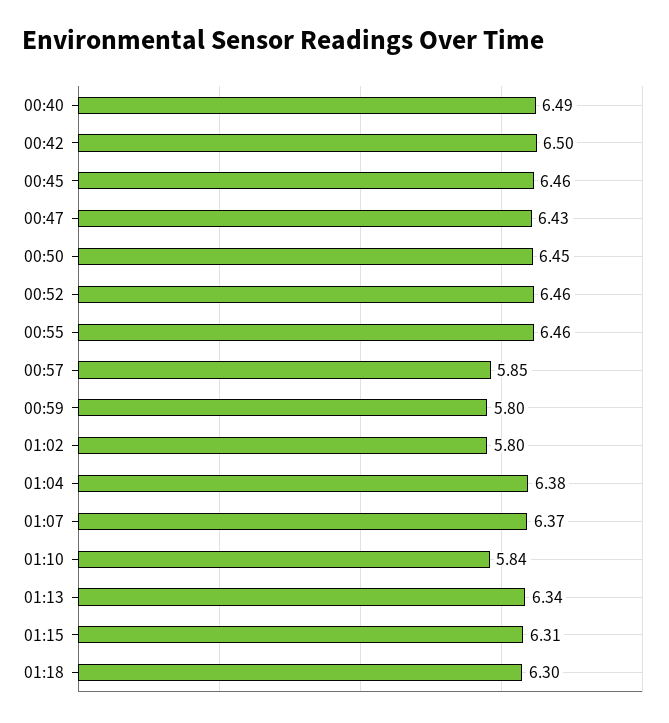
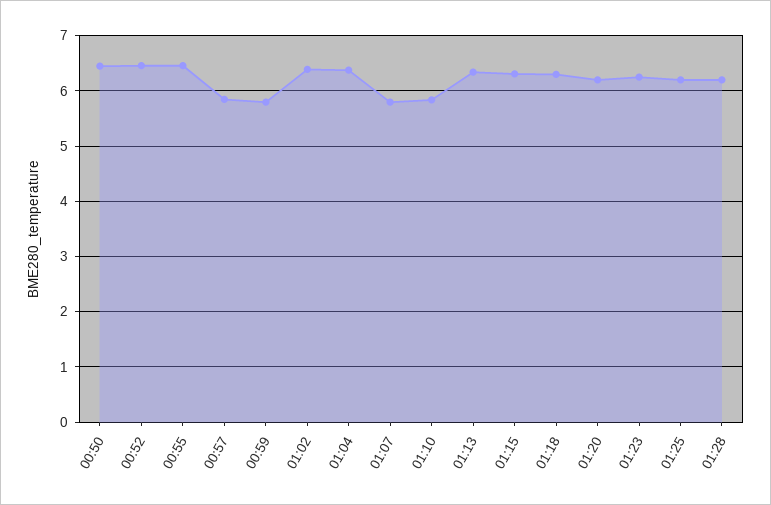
00:40: 6.49 -> none
00:42: 6.5 -> none
00:45: 6.46 -> none
00:47: 6.43 -> none
01:02: 5.8 -> 6.4
01:07: 6.37 -> 5.8
01:20: none -> 6.2
01:23: none -> 6.2
01:25: none -> 6.2
01:28: none -> 6.2

